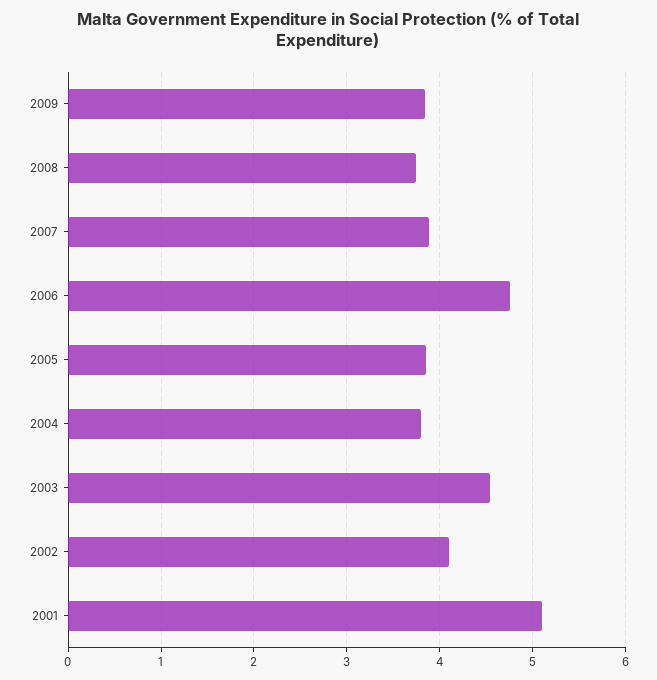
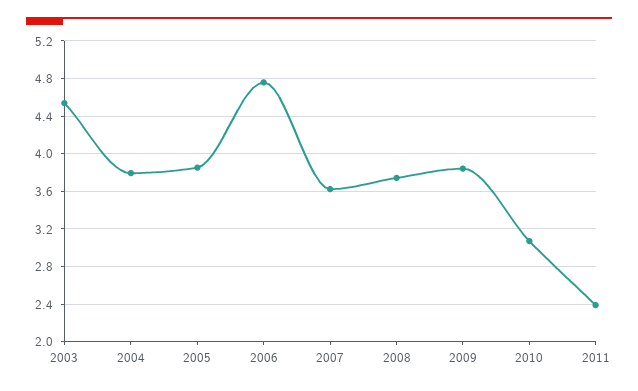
2007: 3.9 -> 3.6
2002: 4.1 -> none
2001: 5.1 -> none
2010: none -> 3.1
2011: none -> 2.4

